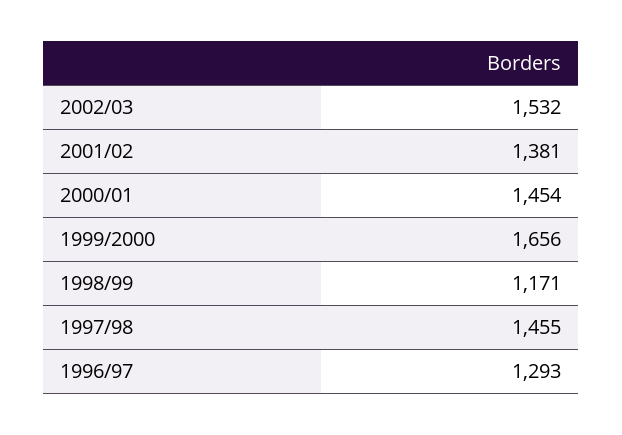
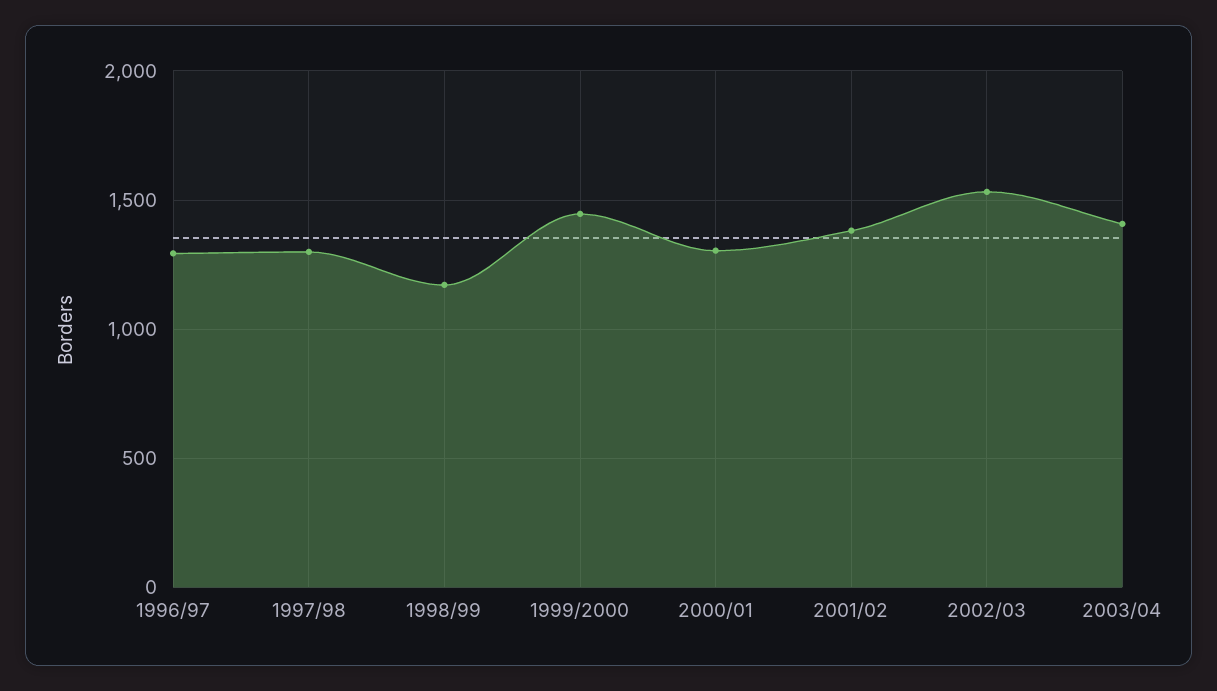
2000/01: 1454 -> 1300
1999/2000: 1656 -> 1450
1997/98: 1455 -> 1300
2003/04: none -> 1400

